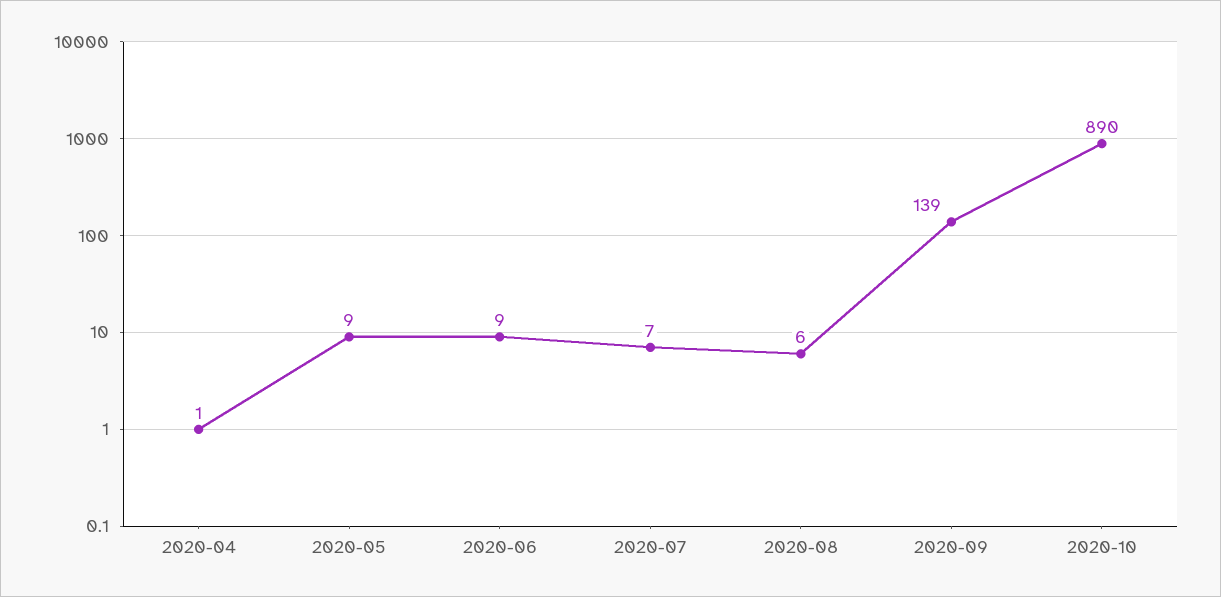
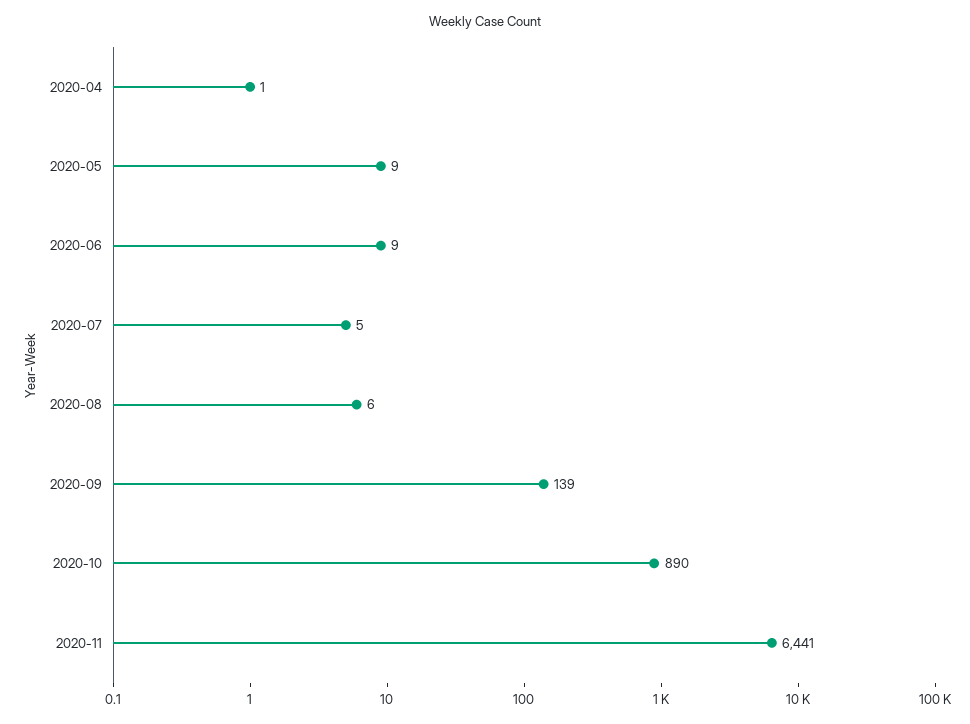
2020-07: 7 -> 5
2020-11: none -> 6441

